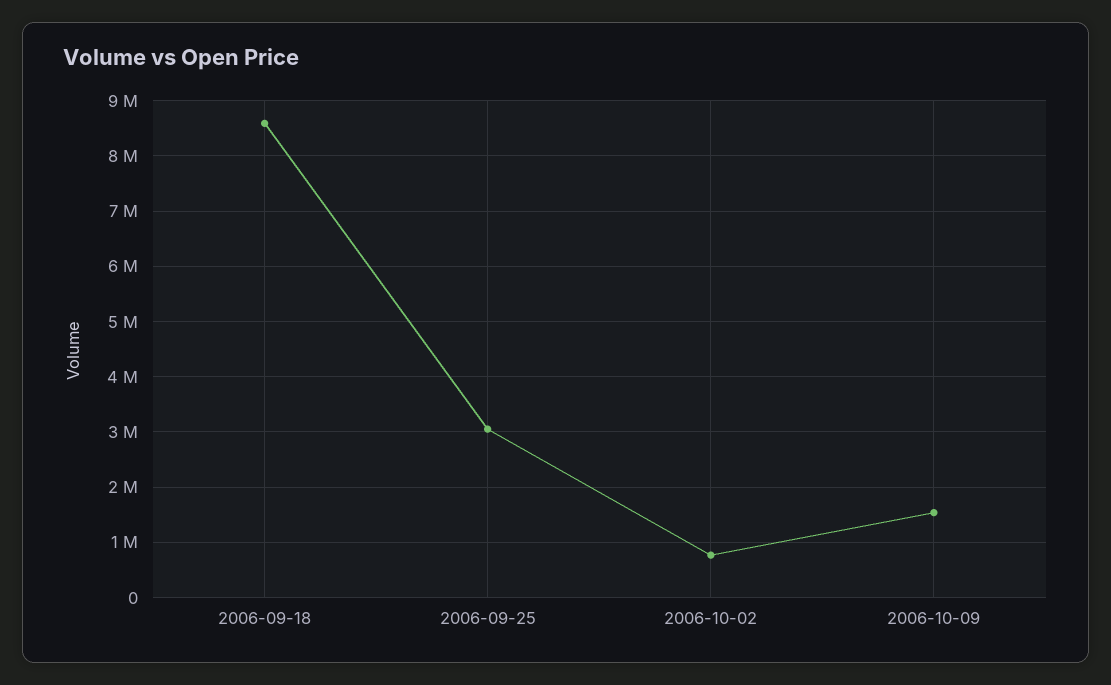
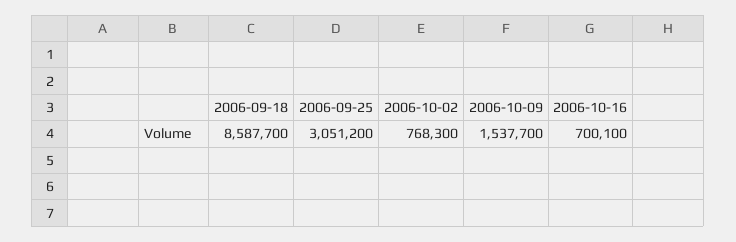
2006-10-16: none -> 700100

